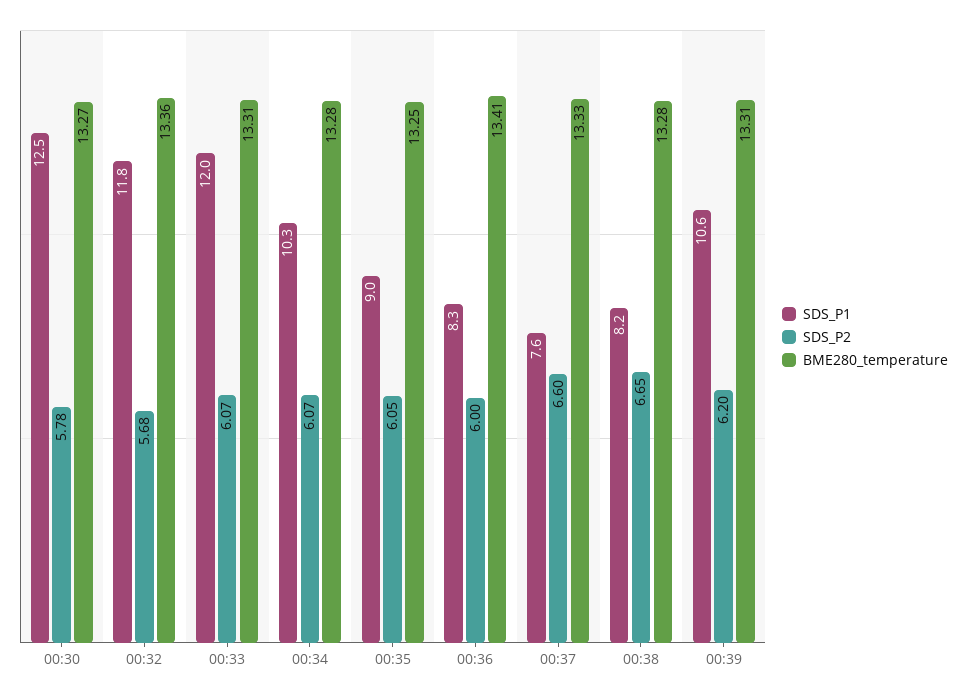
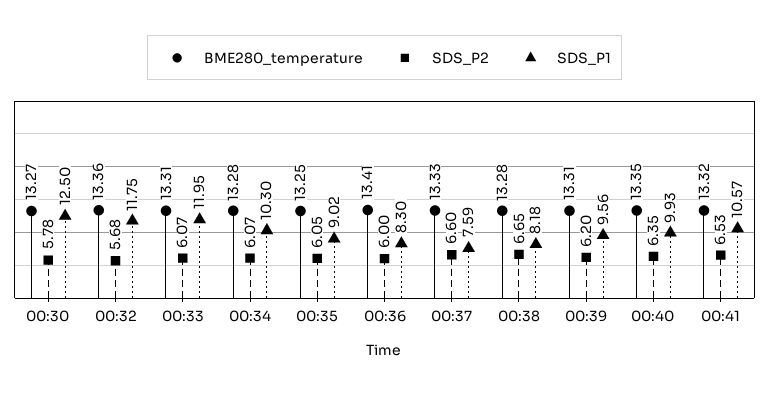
SDS_P1, 00:39: 10.6 -> 9.56
BME280_temperature, 00:40: none -> 13.35
SDS_P2, 00:40: none -> 6.35
SDS_P1, 00:40: none -> 9.93
BME280_temperature, 00:41: none -> 13.32
SDS_P2, 00:41: none -> 6.53
SDS_P1, 00:41: none -> 10.57

